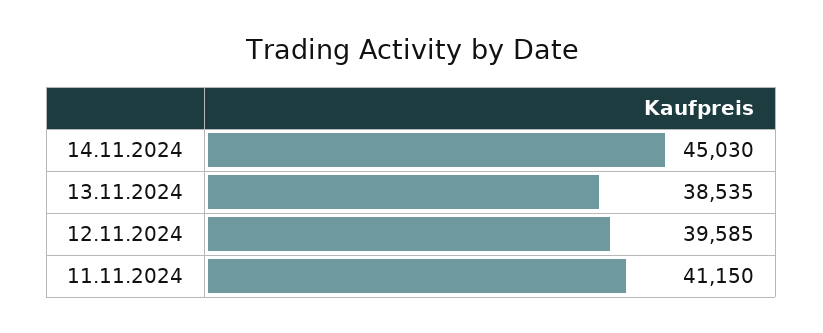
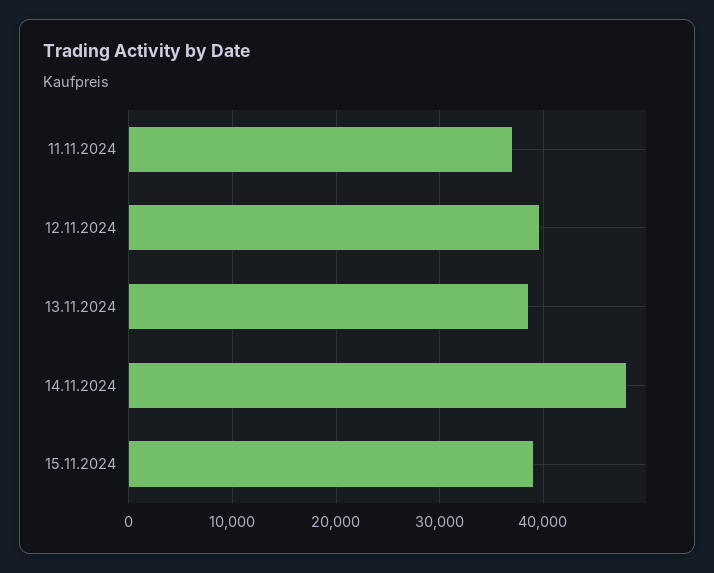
14.11.2024: 45030 -> 48000
11.11.2024: 41150 -> 37000
15.11.2024: none -> 39000

